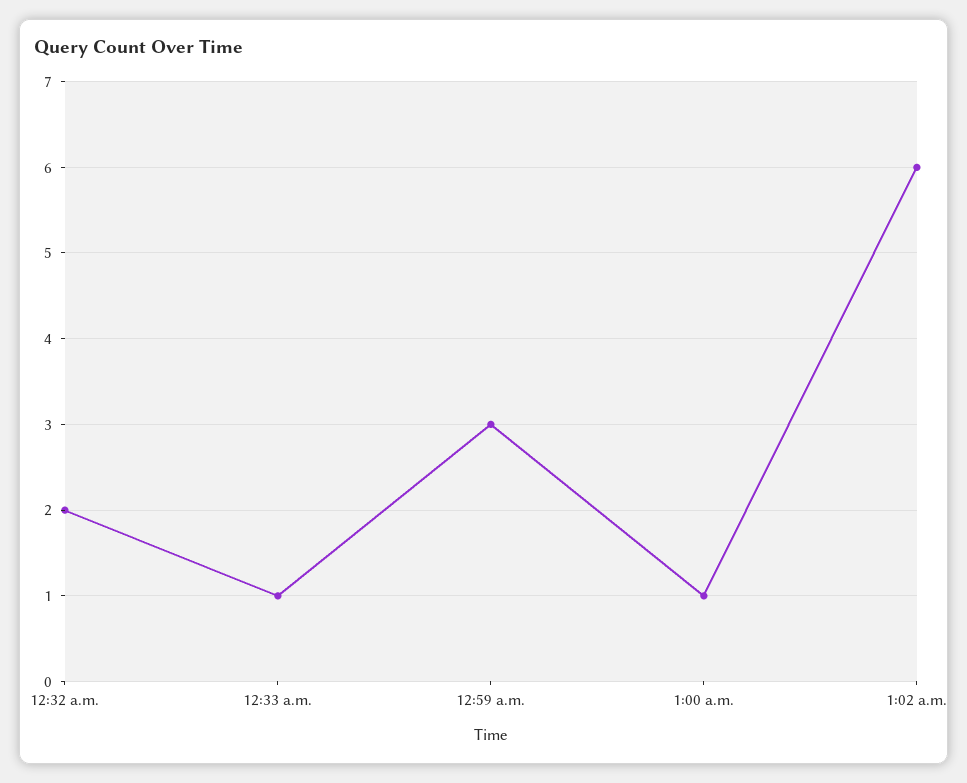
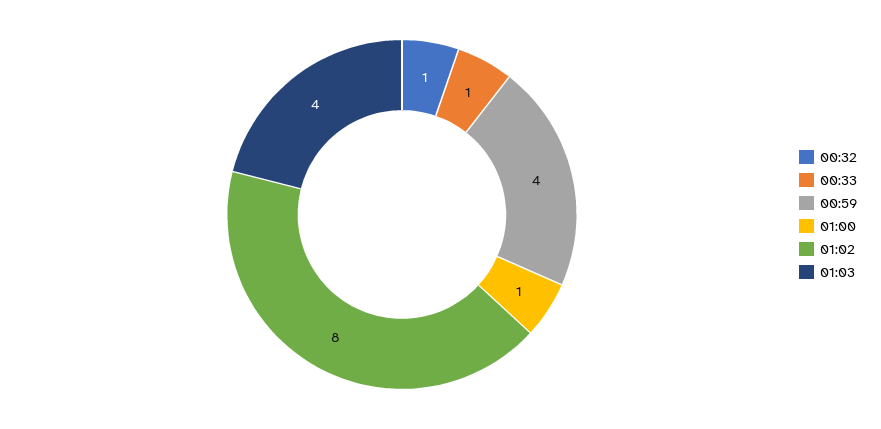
12:32 a.m.: 2 -> 1
12:59 a.m.: 3 -> 4
1:02 a.m.: 6 -> 8
01:03: none -> 4

